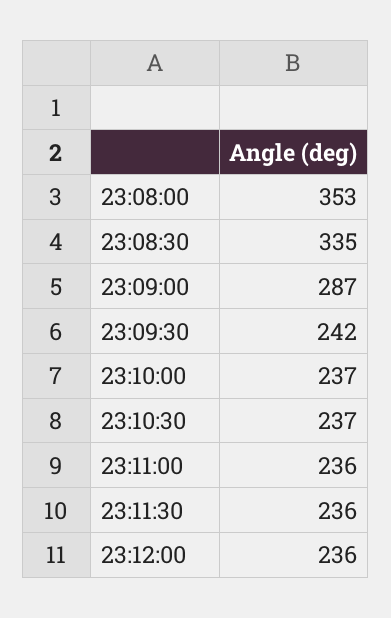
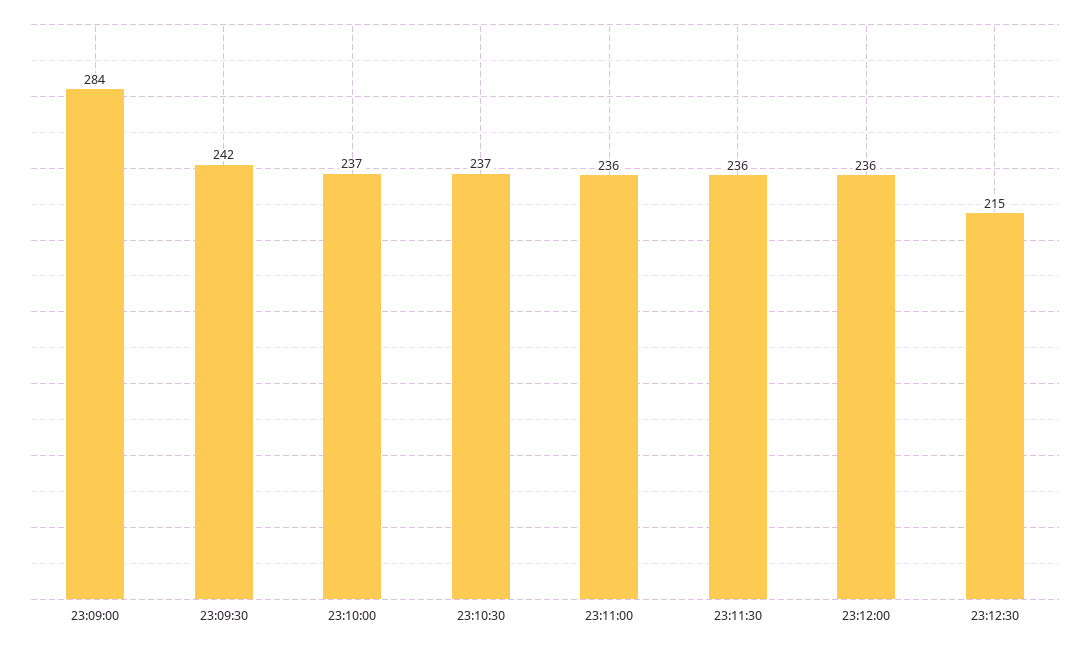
23:08:00: 353 -> none
23:08:30: 335 -> none
23:09:00: 287 -> 284
23:12:30: none -> 215

